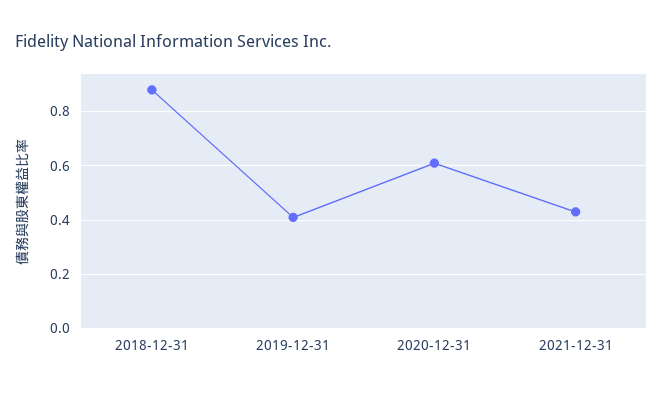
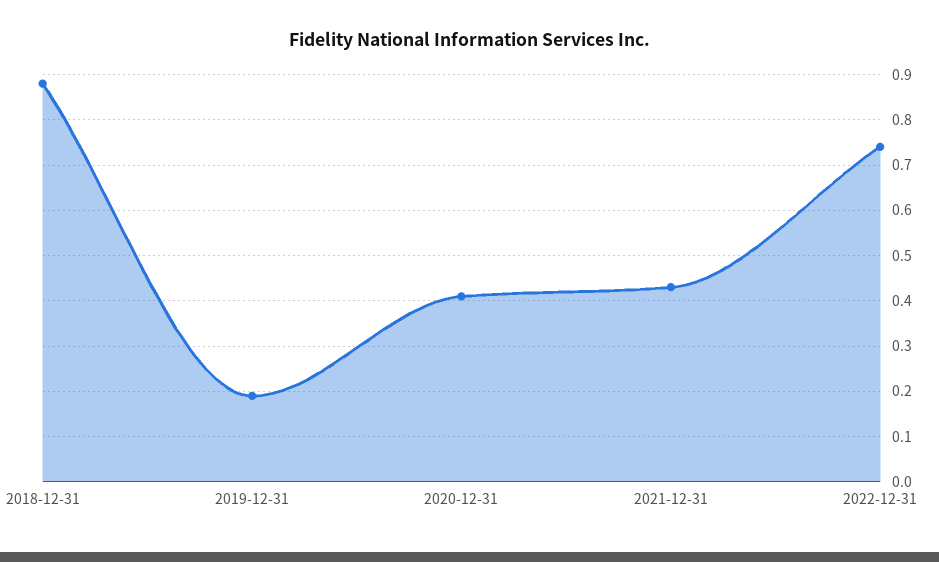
2019-12-31: 0.4 -> 0.2
2020-12-31: 0.6 -> 0.4
2022-12-31: none -> 0.75

